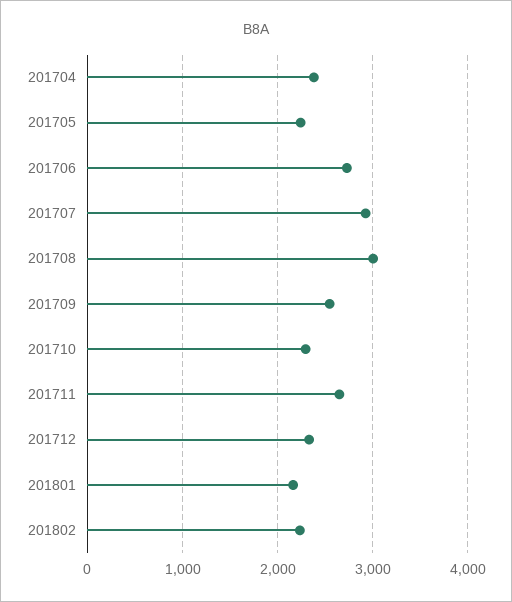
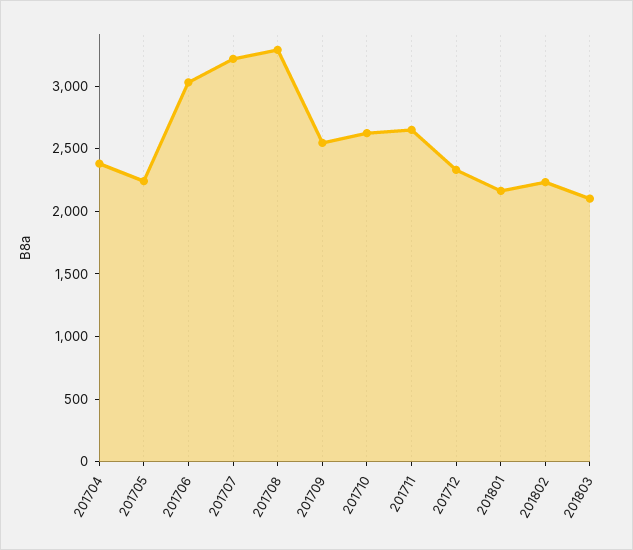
201706: 2700 -> 3000
201707: 2900 -> 3200
201708: 3000 -> 3300
201710: 2300 -> 2600
201803: none -> 2100

